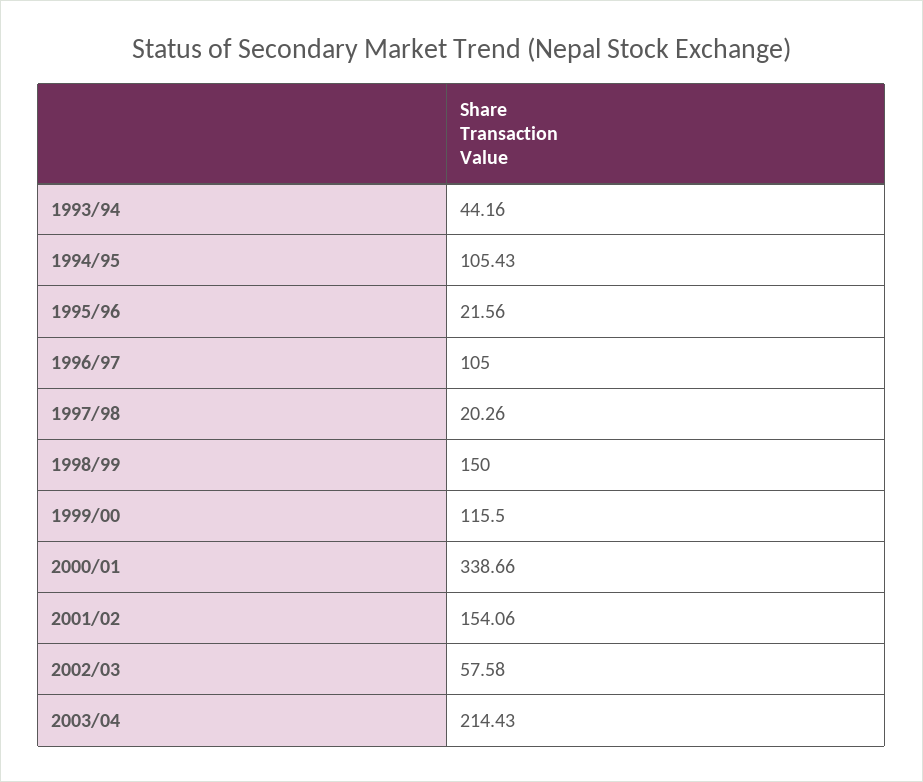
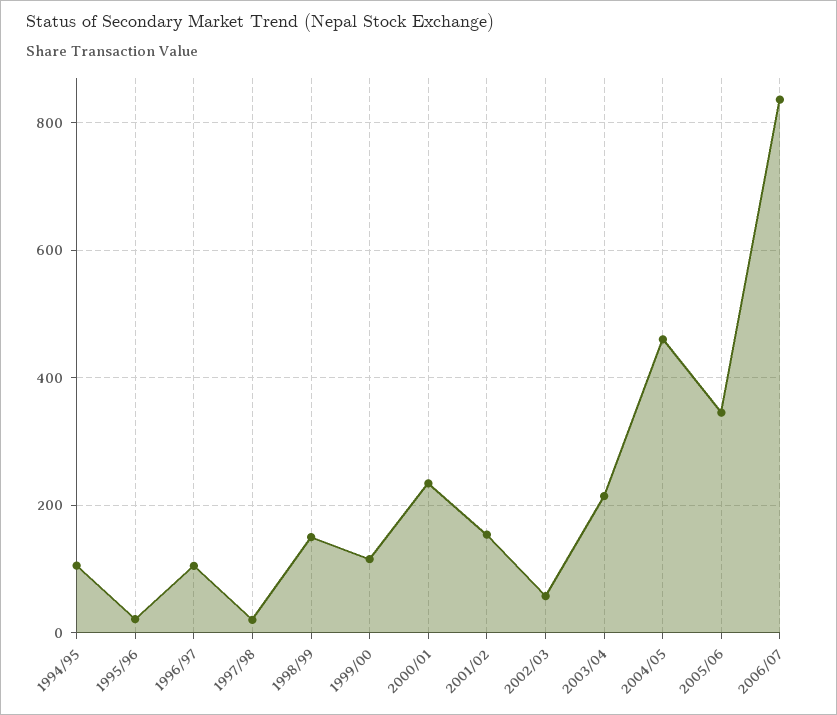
1993/94: 44.16 -> none
2000/01: 338.66 -> 240
2004/05: none -> 460
2005/06: none -> 340
2006/07: none -> 840

